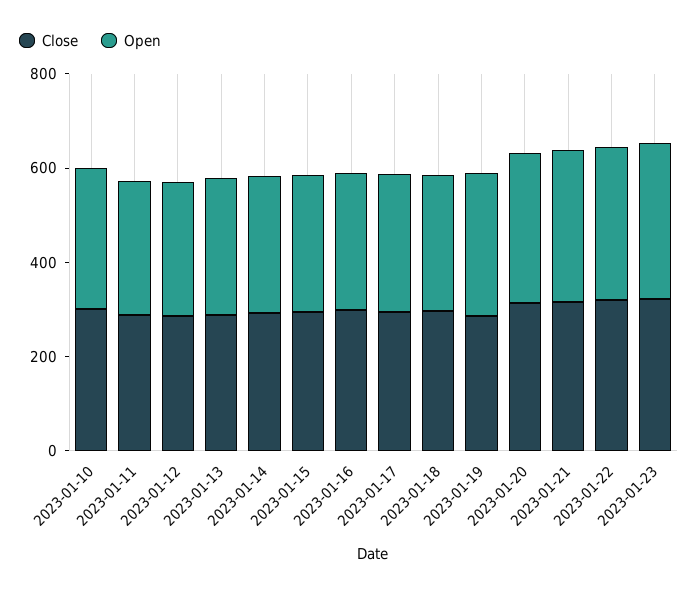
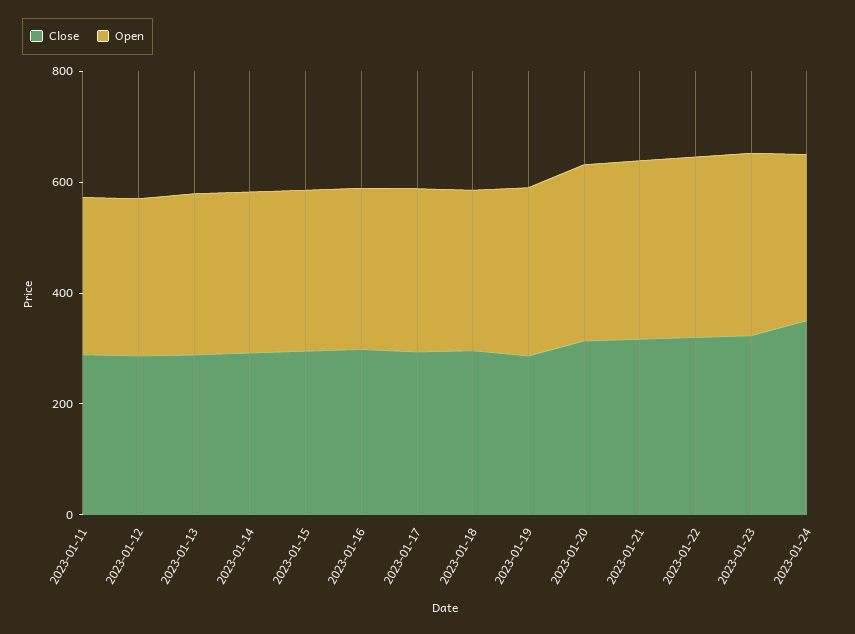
Close, 2023-01-10: 300 -> none
Open, 2023-01-10: 300 -> none
Close, 2023-01-24: none -> 350
Open, 2023-01-24: none -> 300

